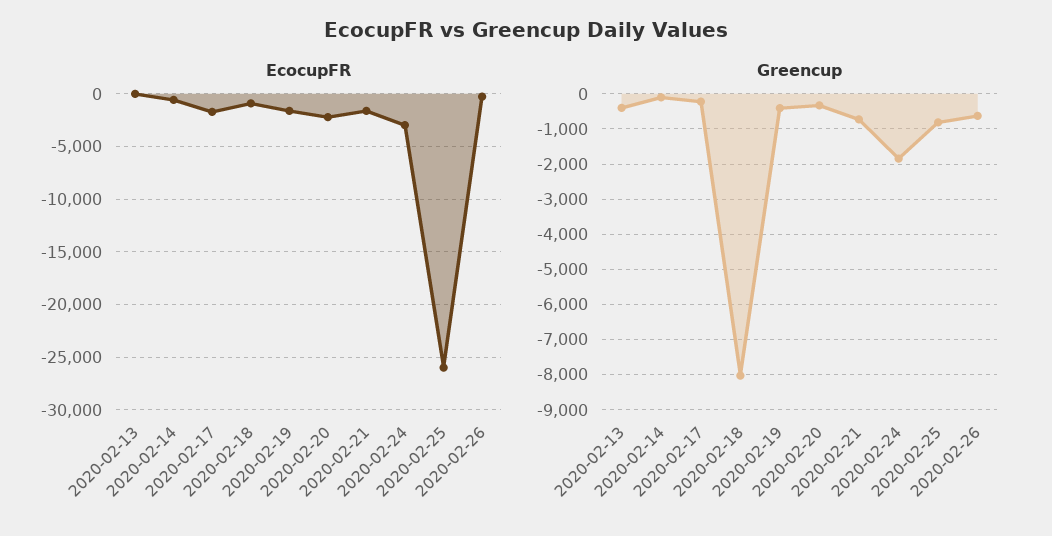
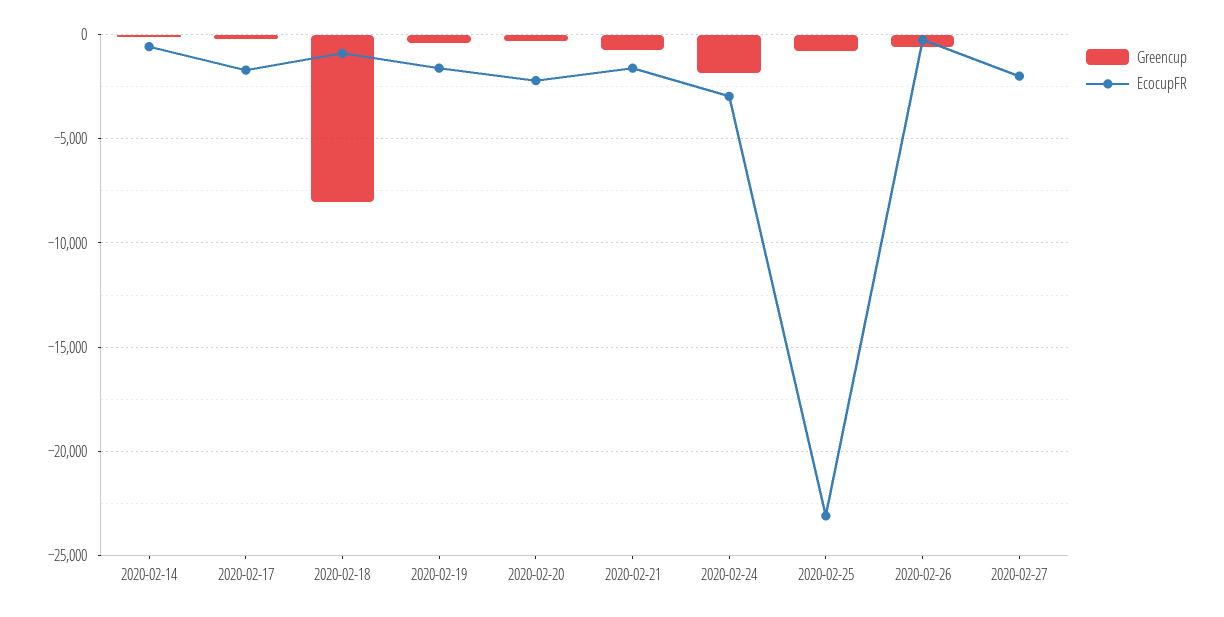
EcocupFR, 2020-02-13: 0 -> none
EcocupFR, 2020-02-25: -26000 -> -23000
Greencup, 2020-02-13: -400 -> none
Greencup, 2020-02-27: none -> 0
EcocupFR, 2020-02-27: none -> -2000

